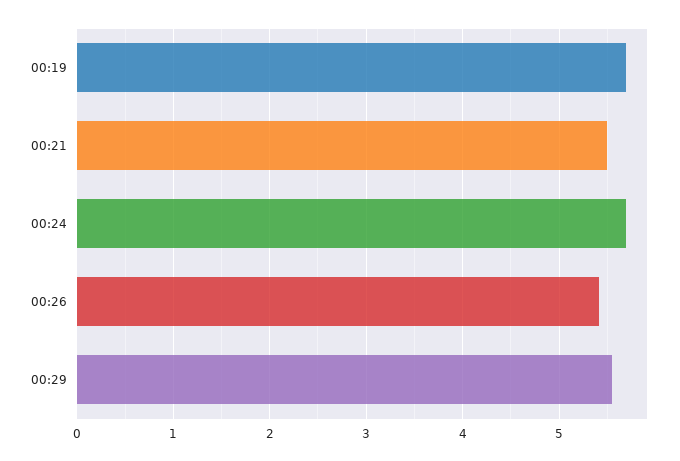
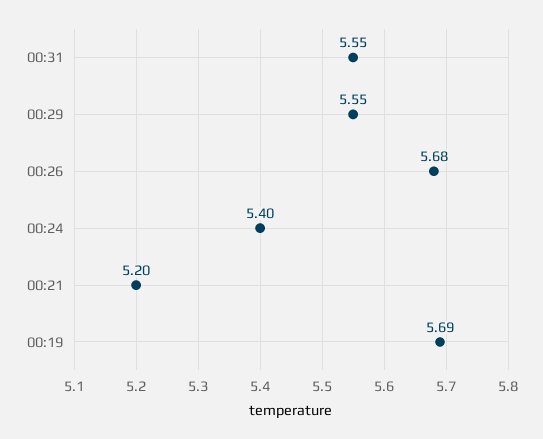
00:21: 5.5 -> 5.2
00:24: 5.7 -> 5.4
00:26: 5.4 -> 5.68
00:31: none -> 5.55

